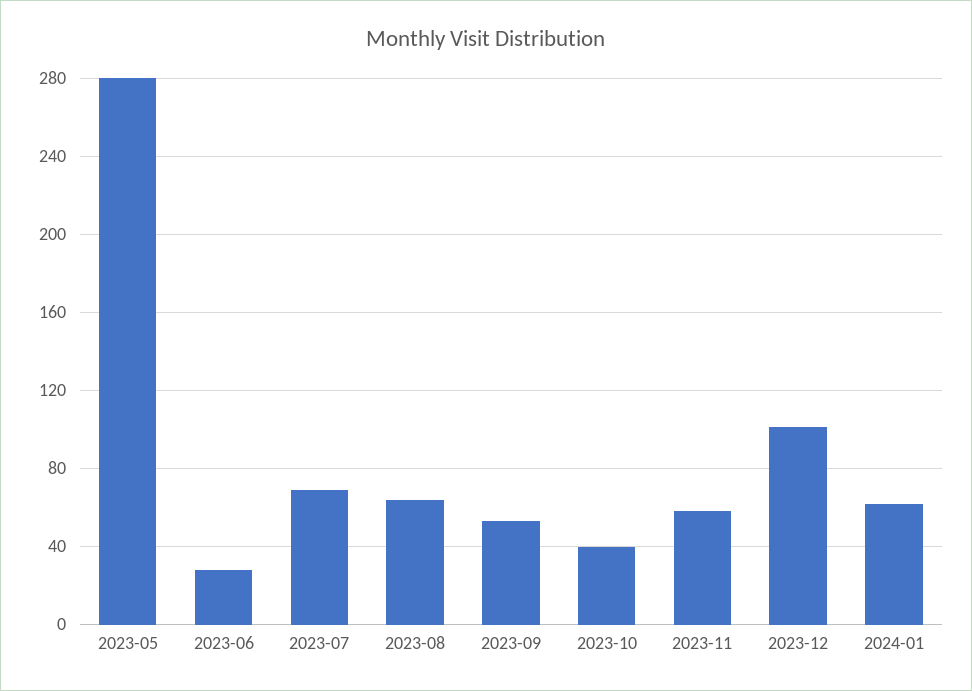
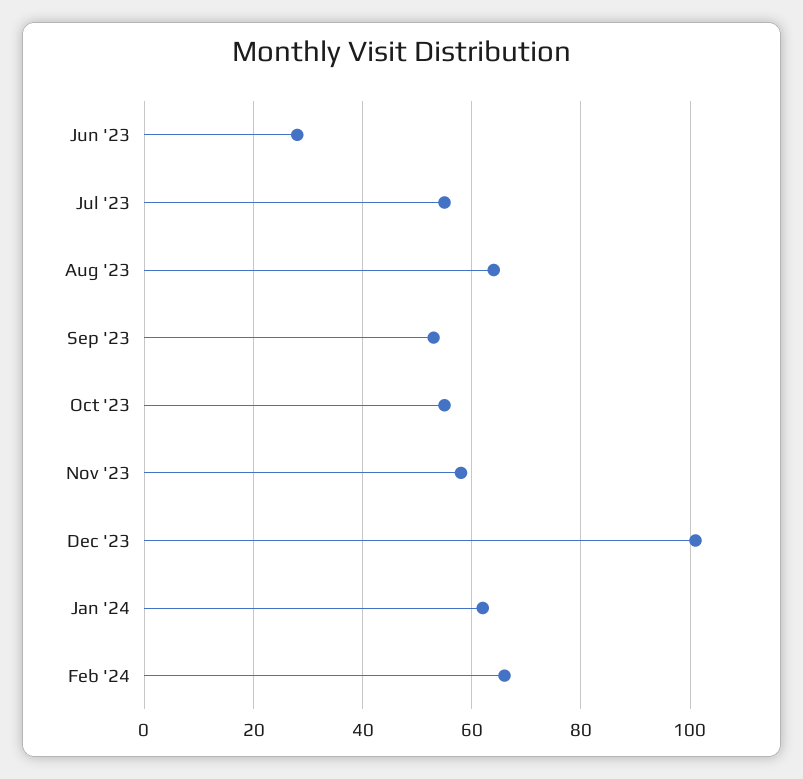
2023-05: 280 -> none
2023-07: 70 -> 55
2023-10: 40 -> 55
Feb '24: none -> 65

